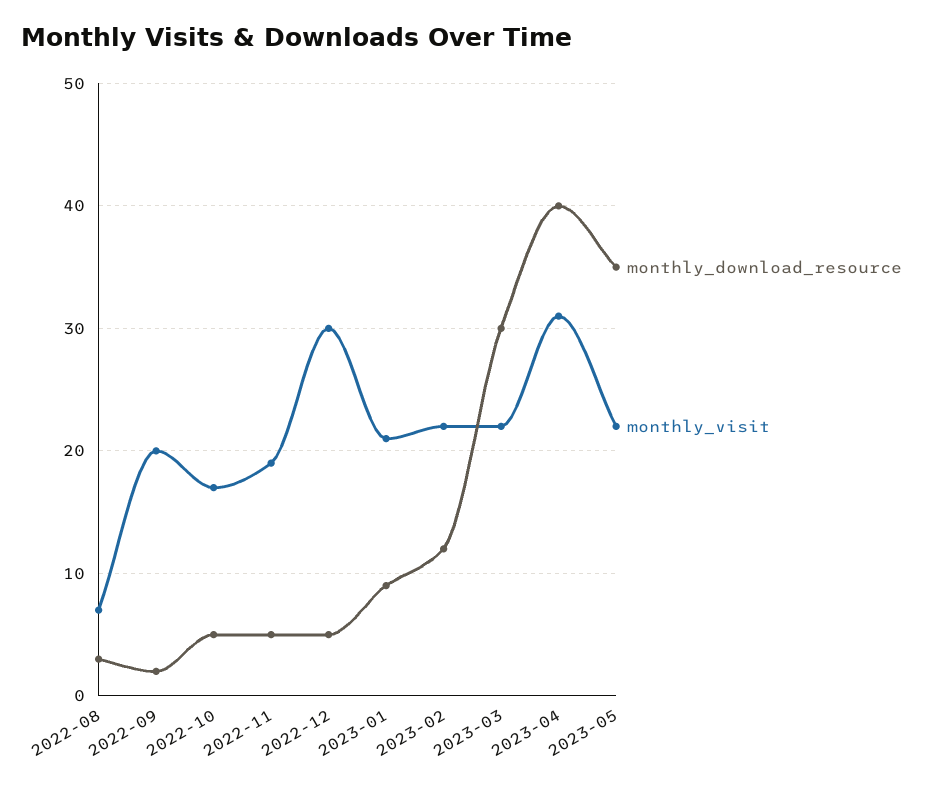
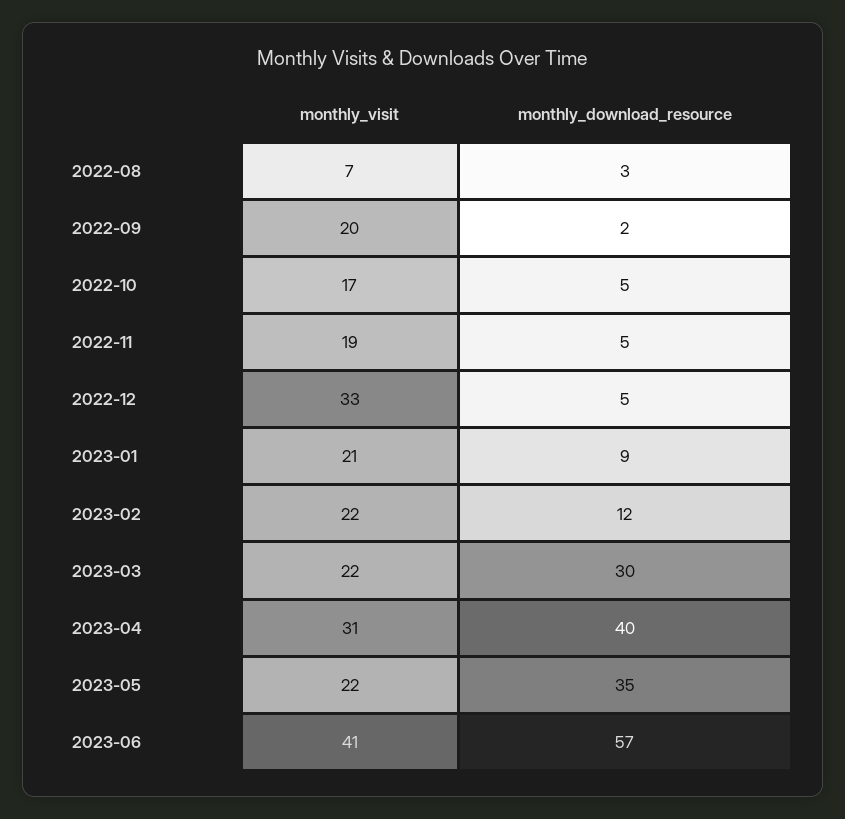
monthly_visit, 2022-12: 30 -> 33
monthly_visit, 2023-06: none -> 41
monthly_download_resource, 2023-06: none -> 57

